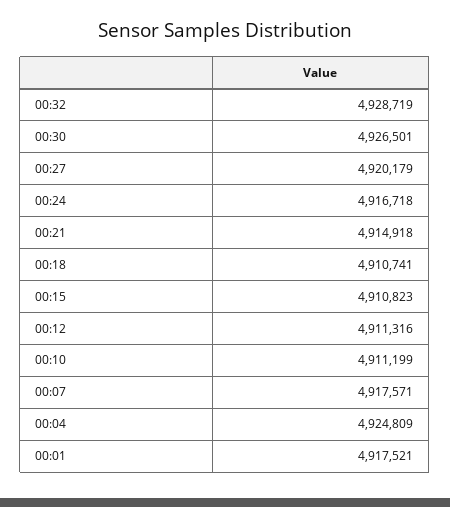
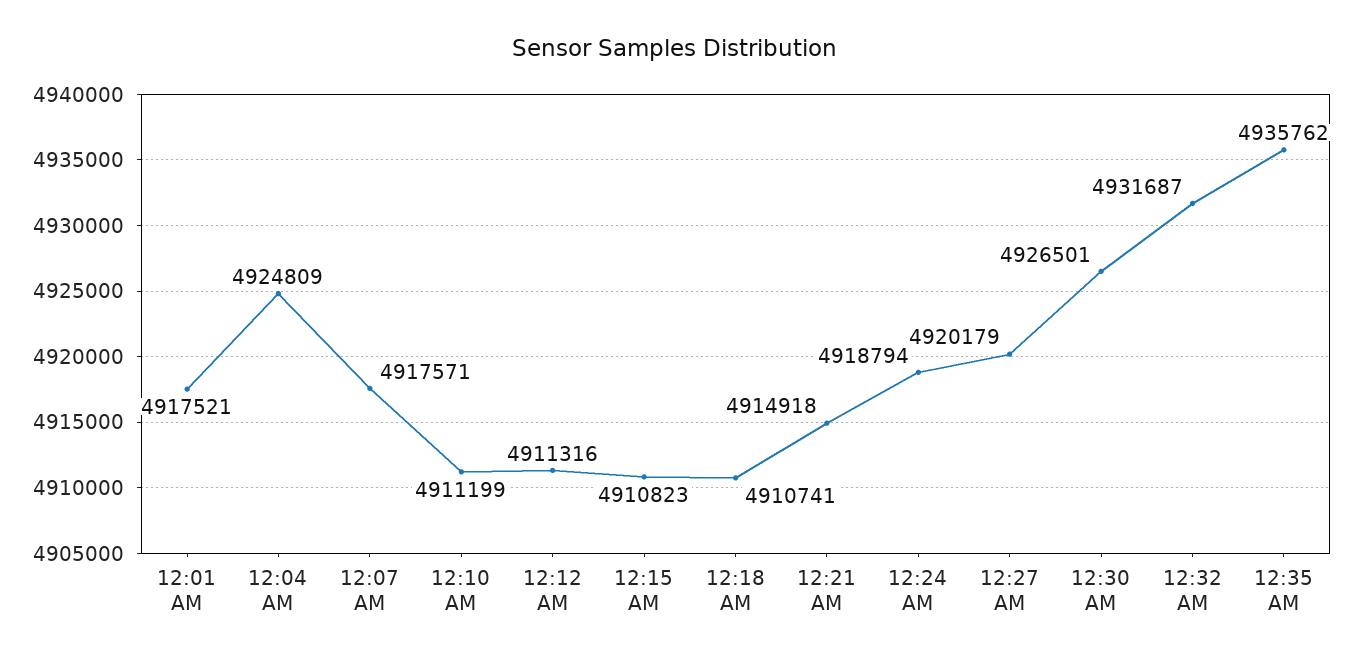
00:32: 4928719 -> 4931687
00:24: 4916718 -> 4918794
12:35 AM: none -> 4935762

